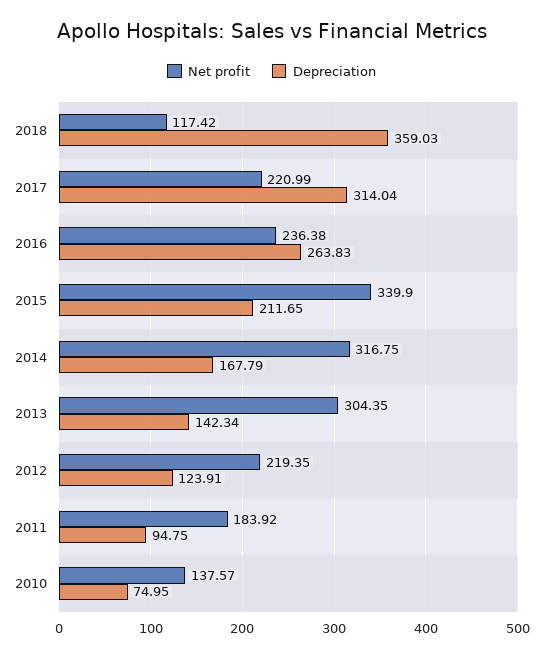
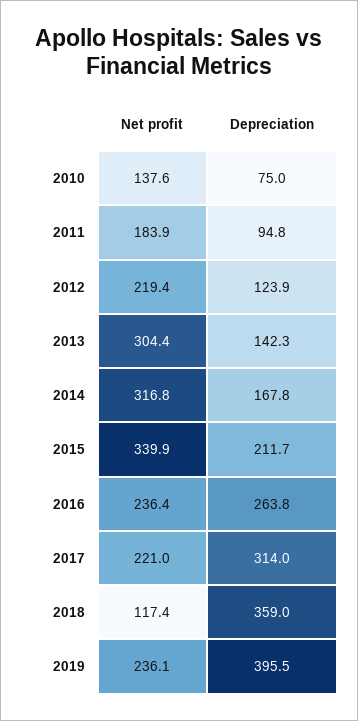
Net profit, 2019: none -> 236.1
Depreciation, 2019: none -> 395.5

